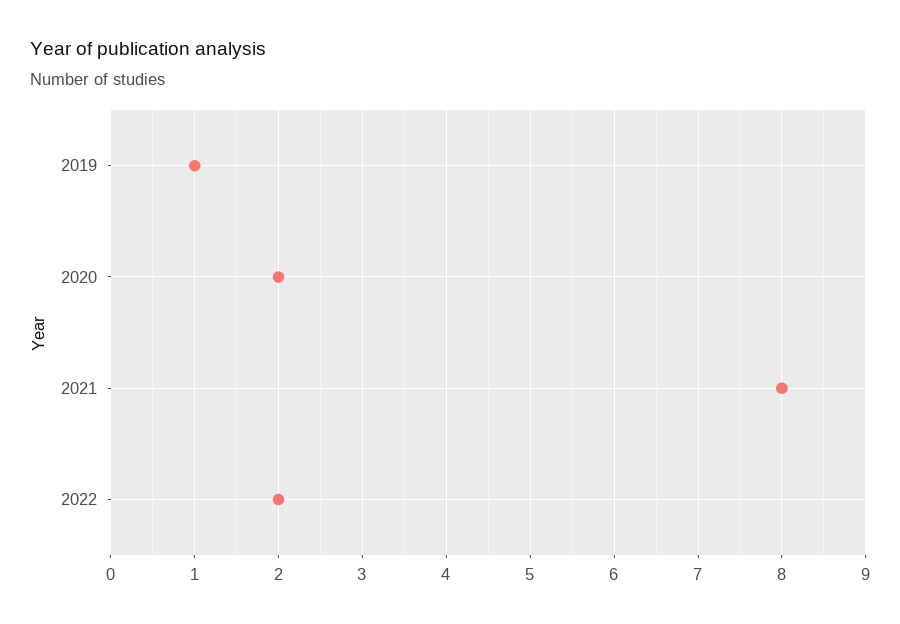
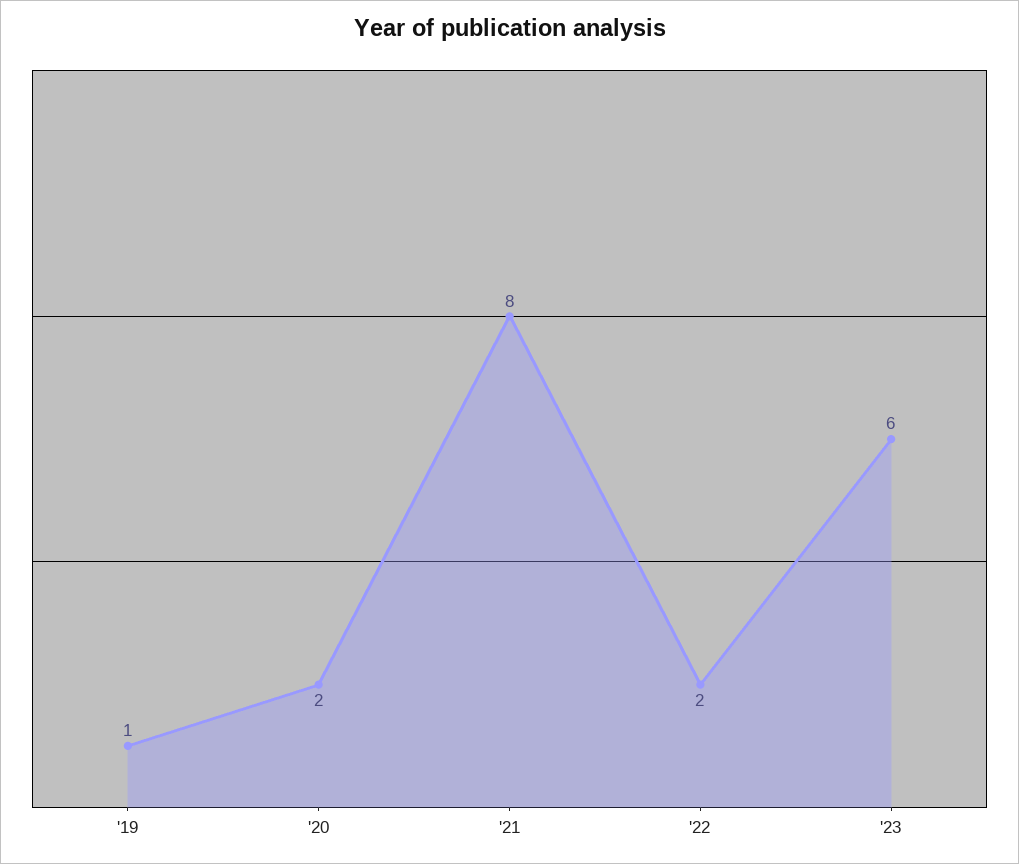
'23: none -> 6

